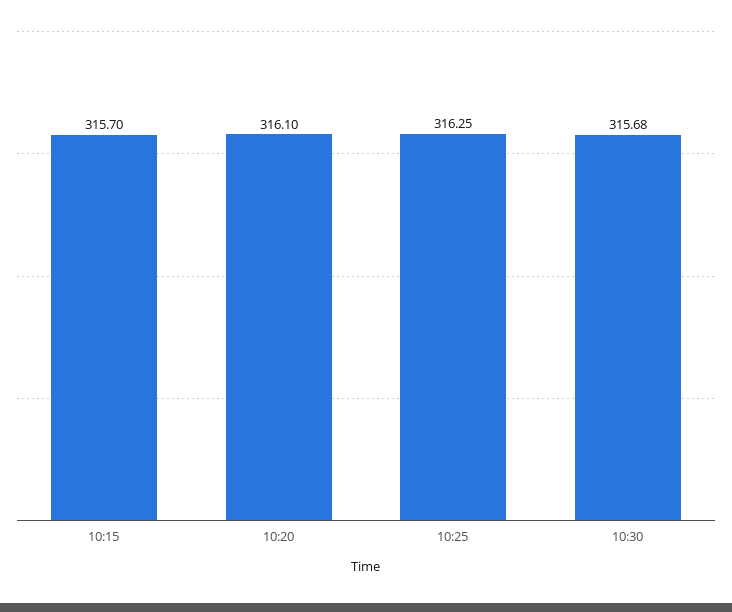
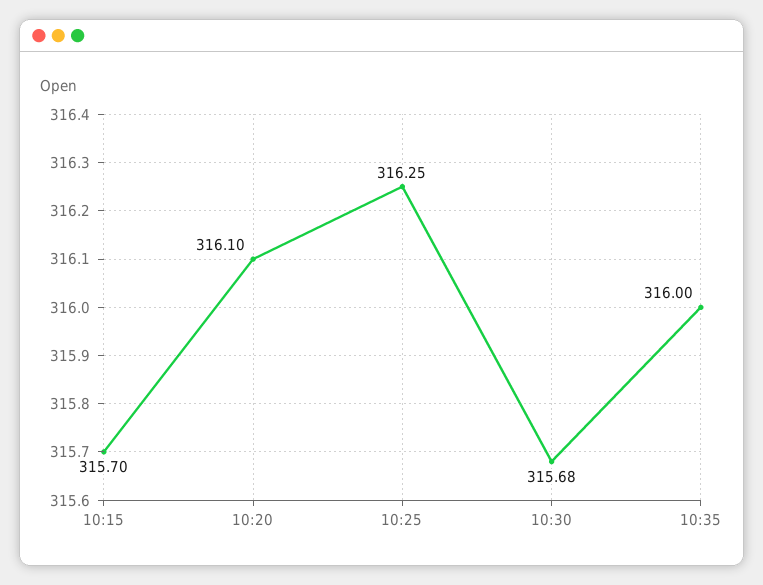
10:35: none -> 316

